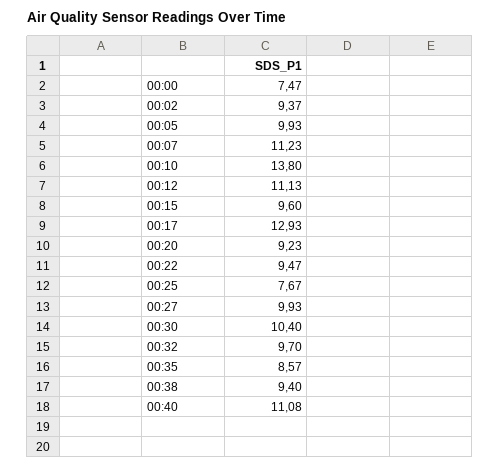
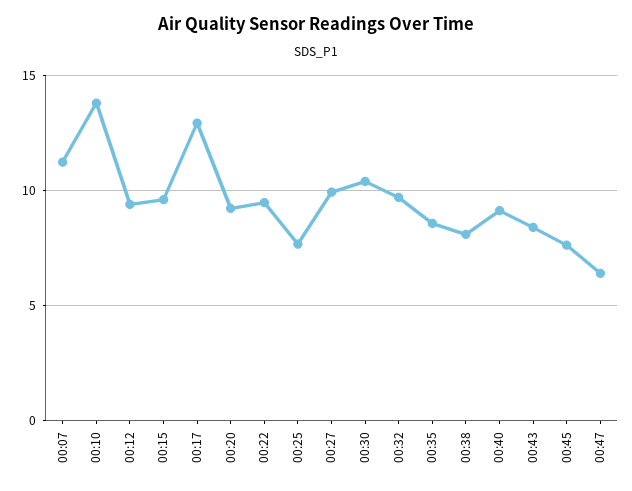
00:00: 7.47 -> none
00:02: 9.37 -> none
00:05: 9.93 -> none
00:12: 11.13 -> 9.5
00:38: 9.4 -> 8
00:40: 11.08 -> 9
00:43: none -> 8.5
00:45: none -> 7.5
00:47: none -> 6.5

